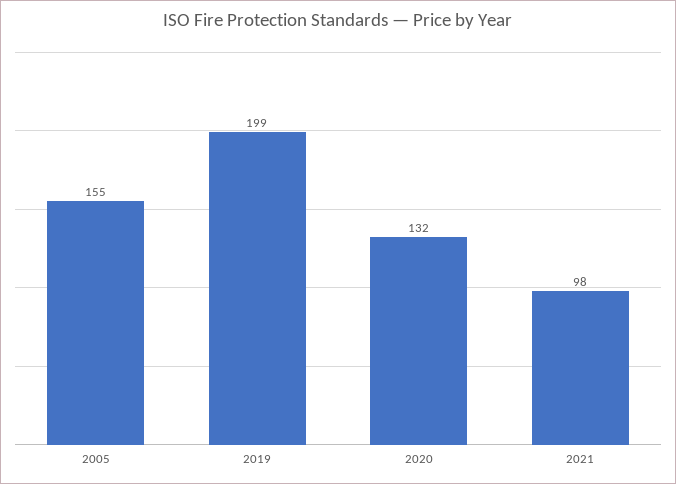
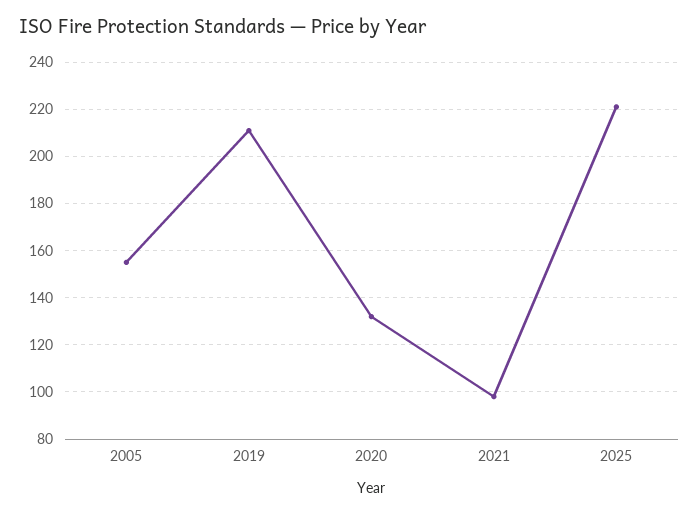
2019: 199 -> 210
2025: none -> 220

